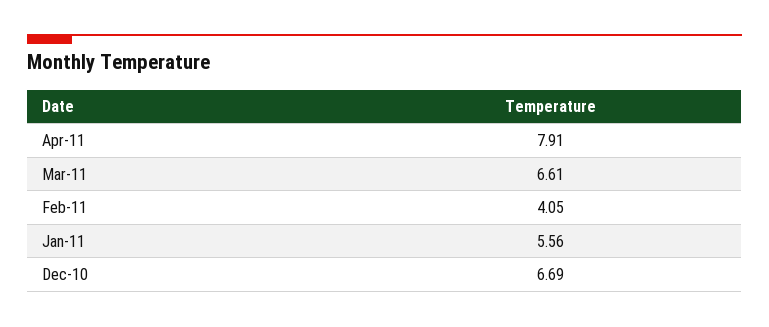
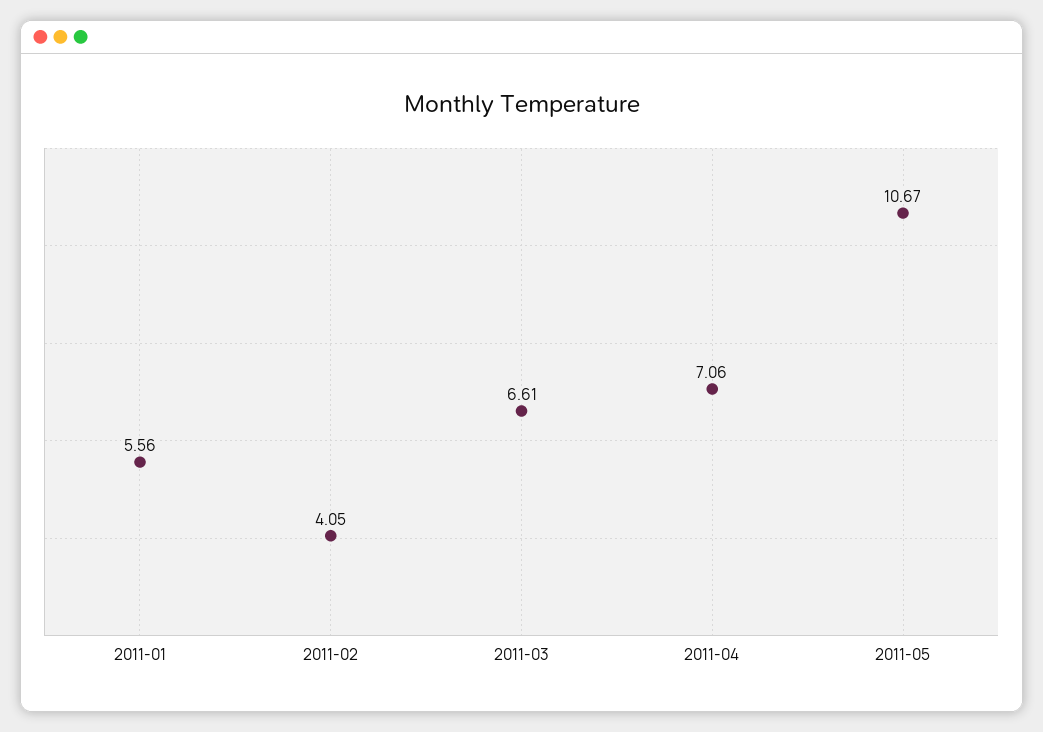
Apr-11: 7.91 -> 7.06
Dec-10: 6.69 -> none
2011-05: none -> 10.67

